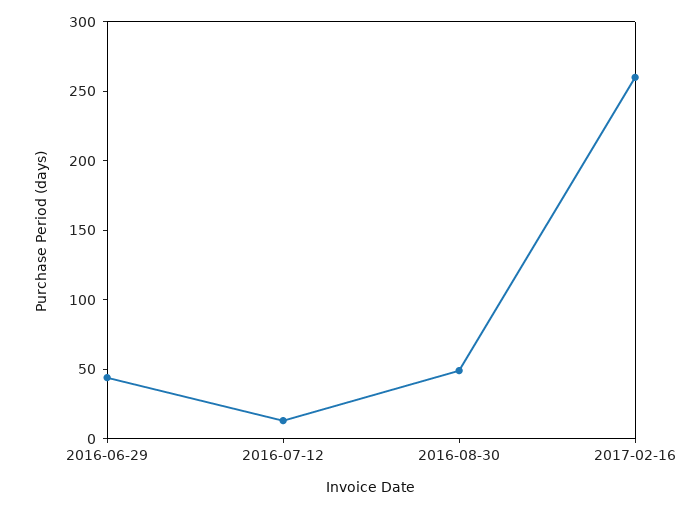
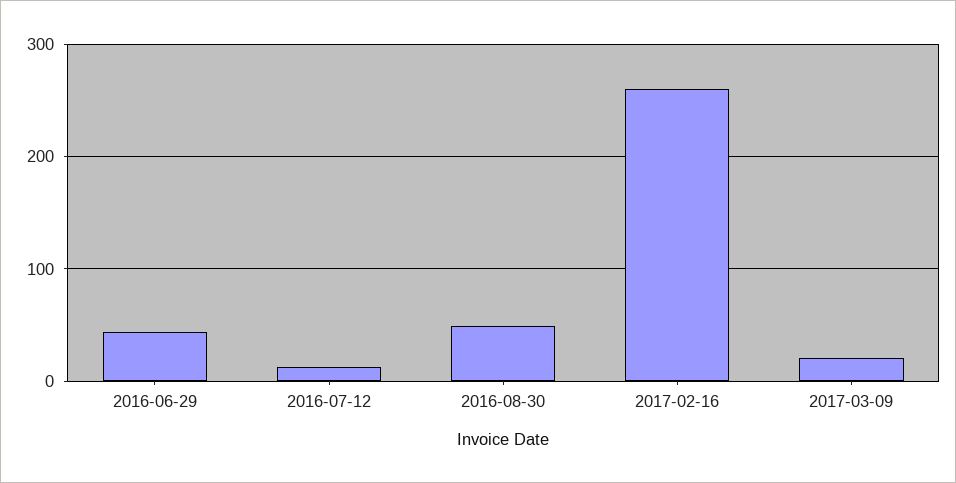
2017-03-09: none -> 20

